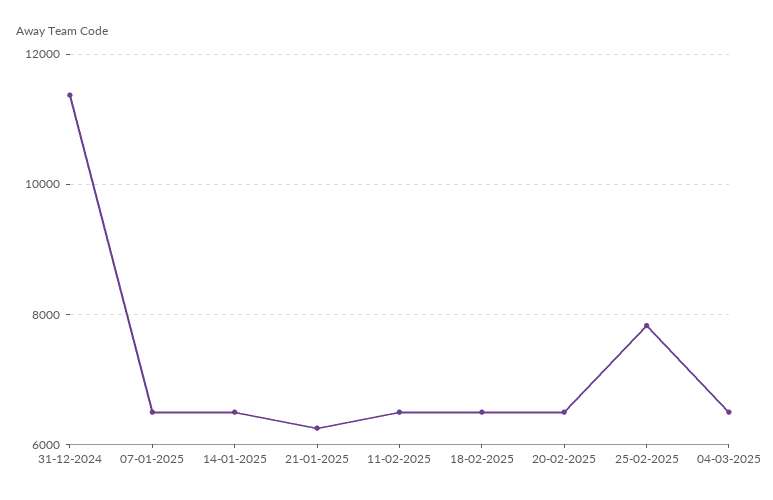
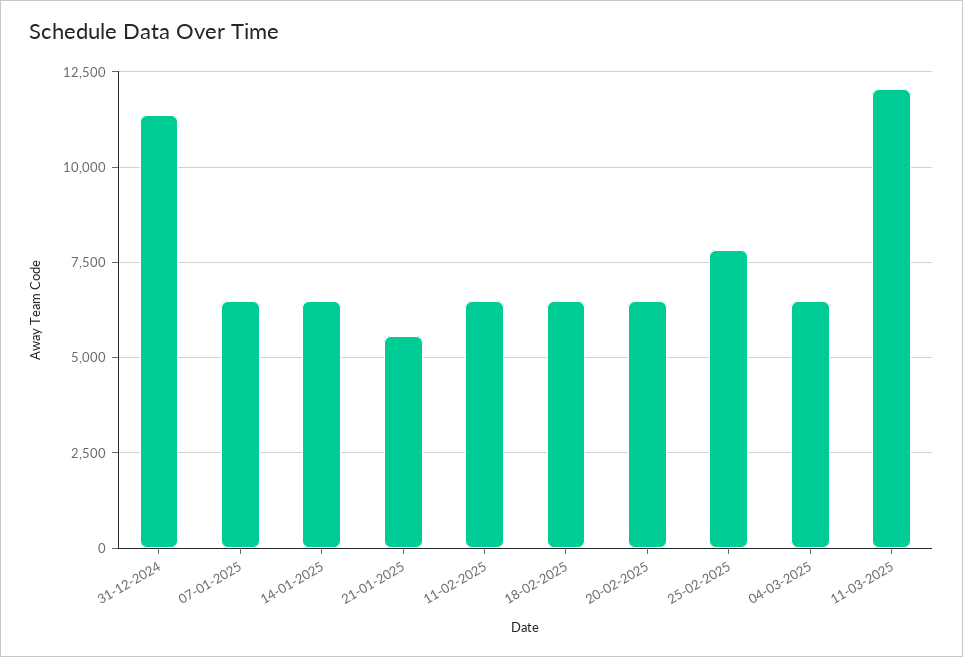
21-01-2025: 6200 -> 5500
11-03-2025: none -> 12000

